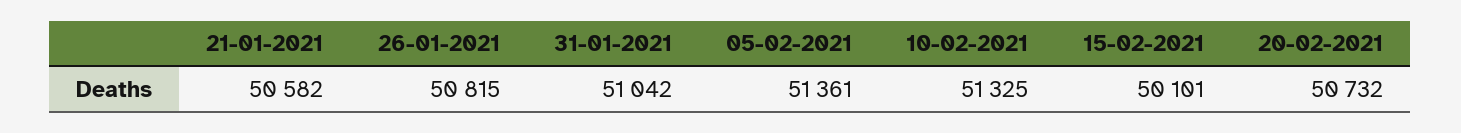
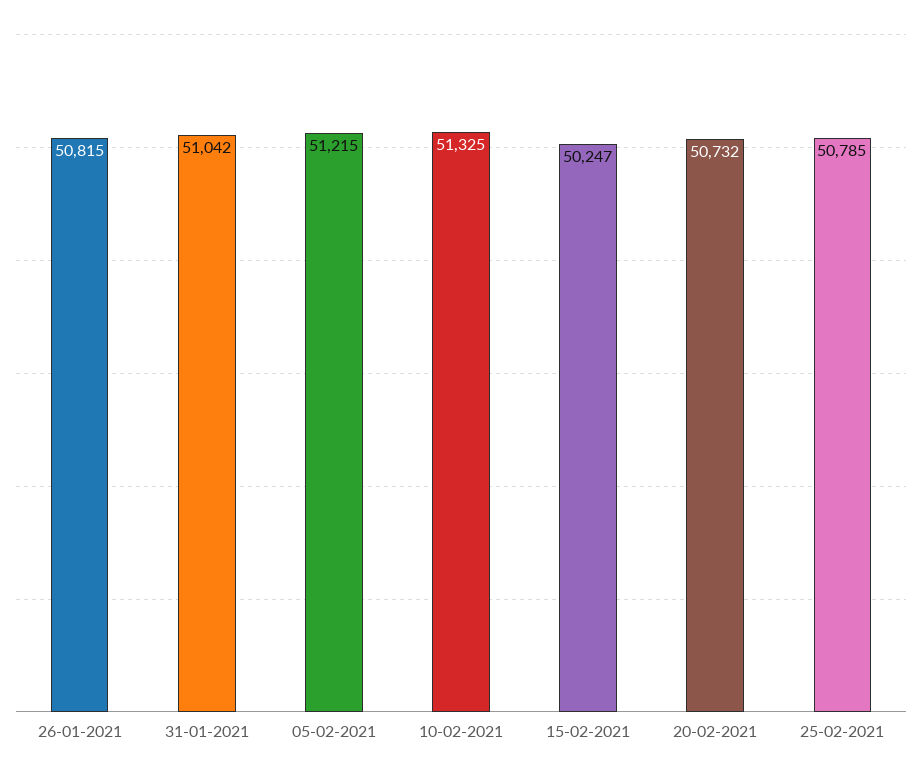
21-01-2021: 50582 -> none
05-02-2021: 51361 -> 51215
15-02-2021: 50101 -> 50247
25-02-2021: none -> 50785

